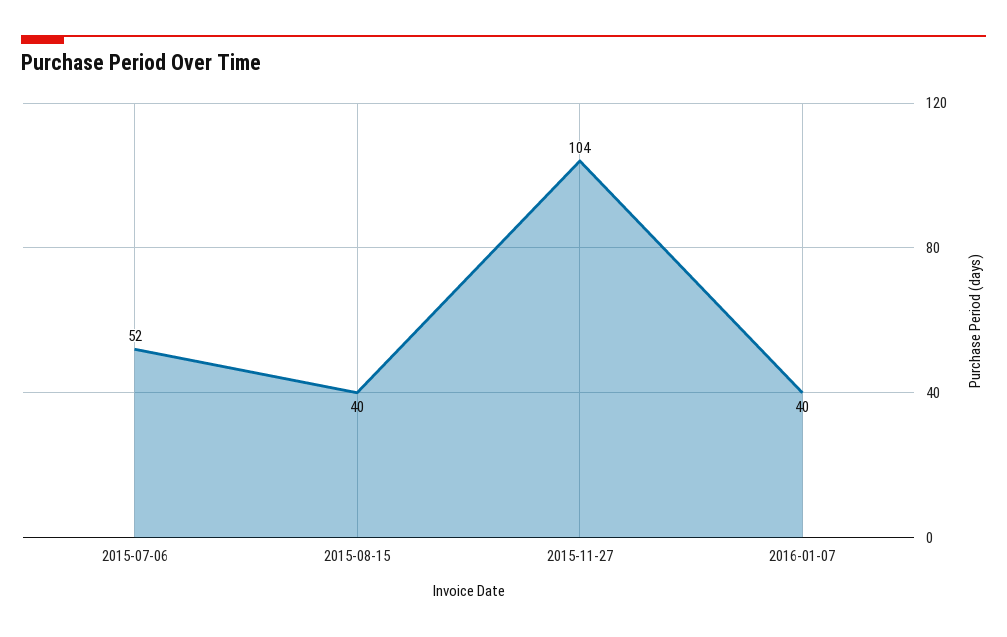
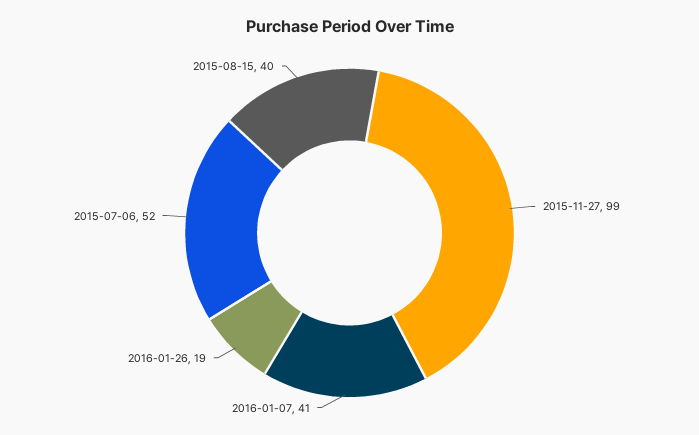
2015-11-27: 104 -> 99
2016-01-07: 40 -> 41
2016-01-26: none -> 19

